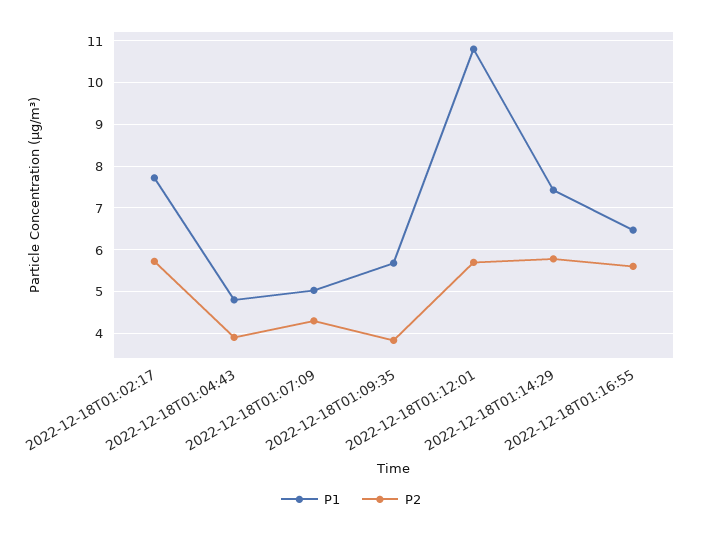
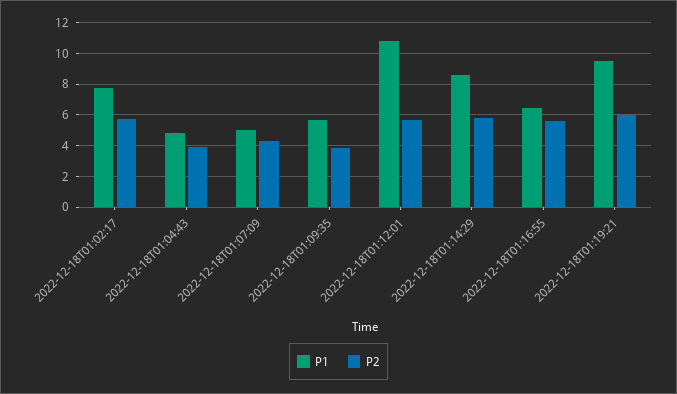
P1, 2022-12-18T01:14:29: 7.4 -> 8.5
P1, 2022-12-18T01:19:21: none -> 9.5
P2, 2022-12-18T01:19:21: none -> 6

